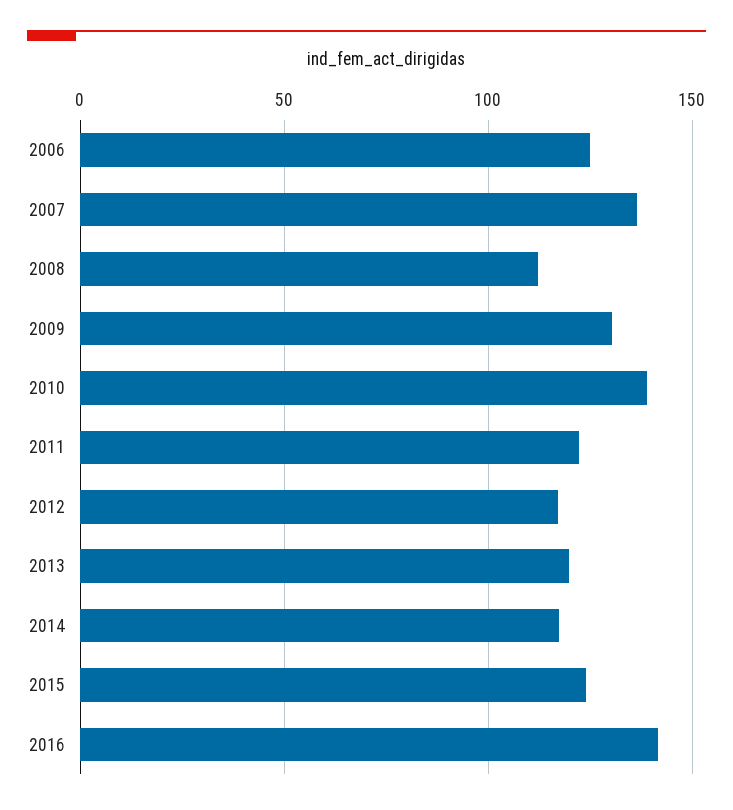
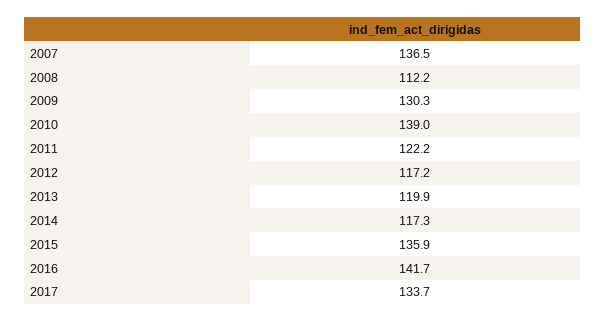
2006: 125 -> none
2015: 125 -> 135.9
2017: none -> 133.7

